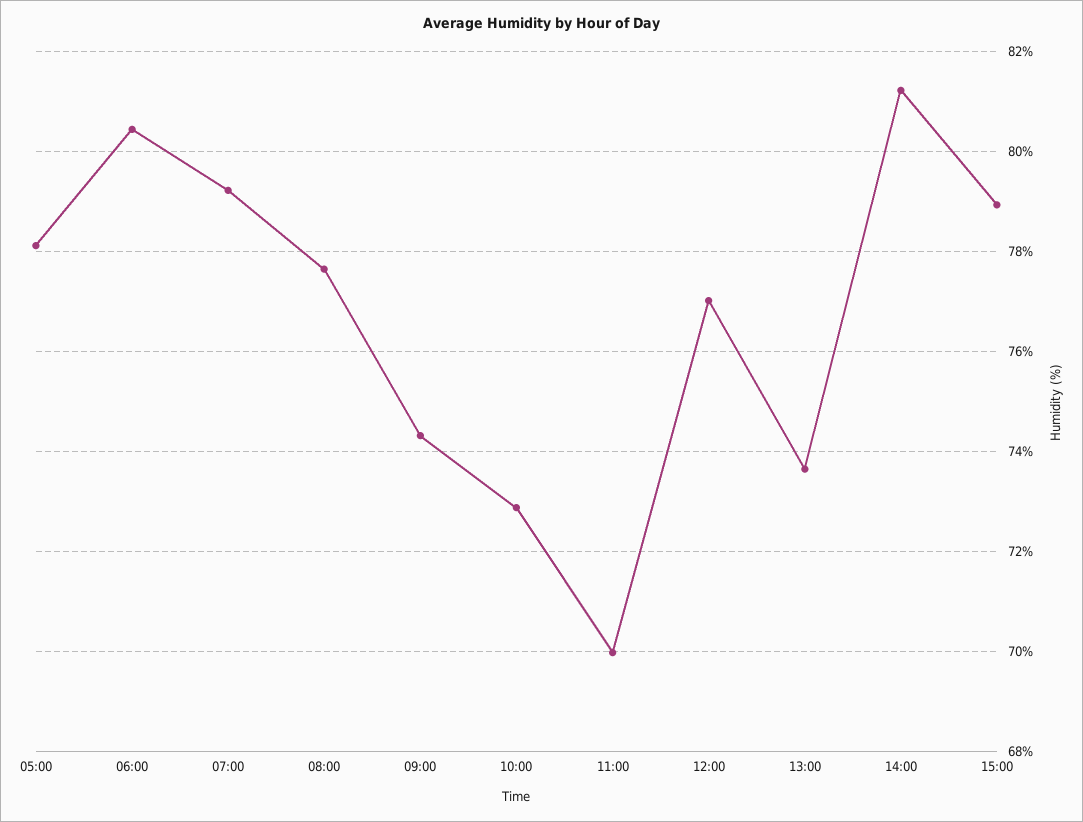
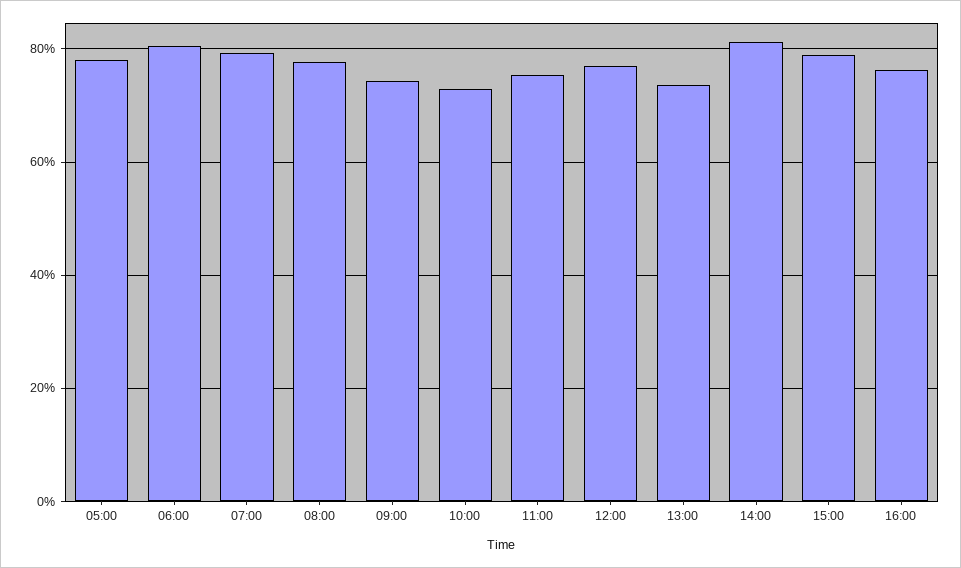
11:00: 70 -> 76
16:00: none -> 76

